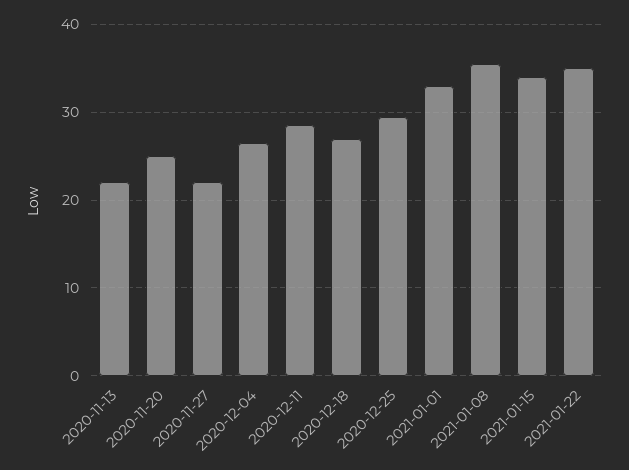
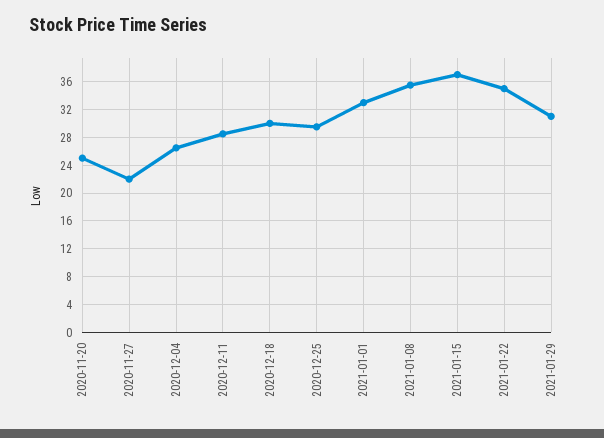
2020-11-13: 22 -> none
2020-12-18: 27 -> 30
2021-01-15: 34 -> 37
2021-01-29: none -> 31

